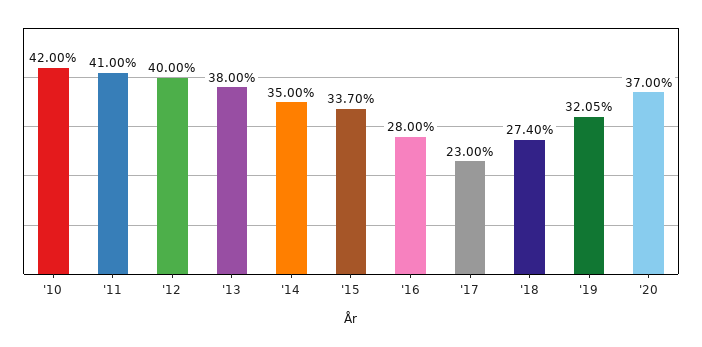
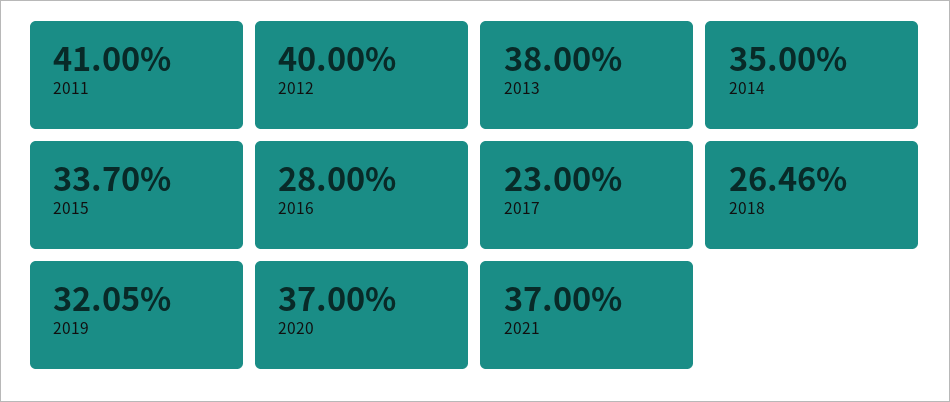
'10: 42 -> none
'18: 27.4 -> 26.46
2021: none -> 37

